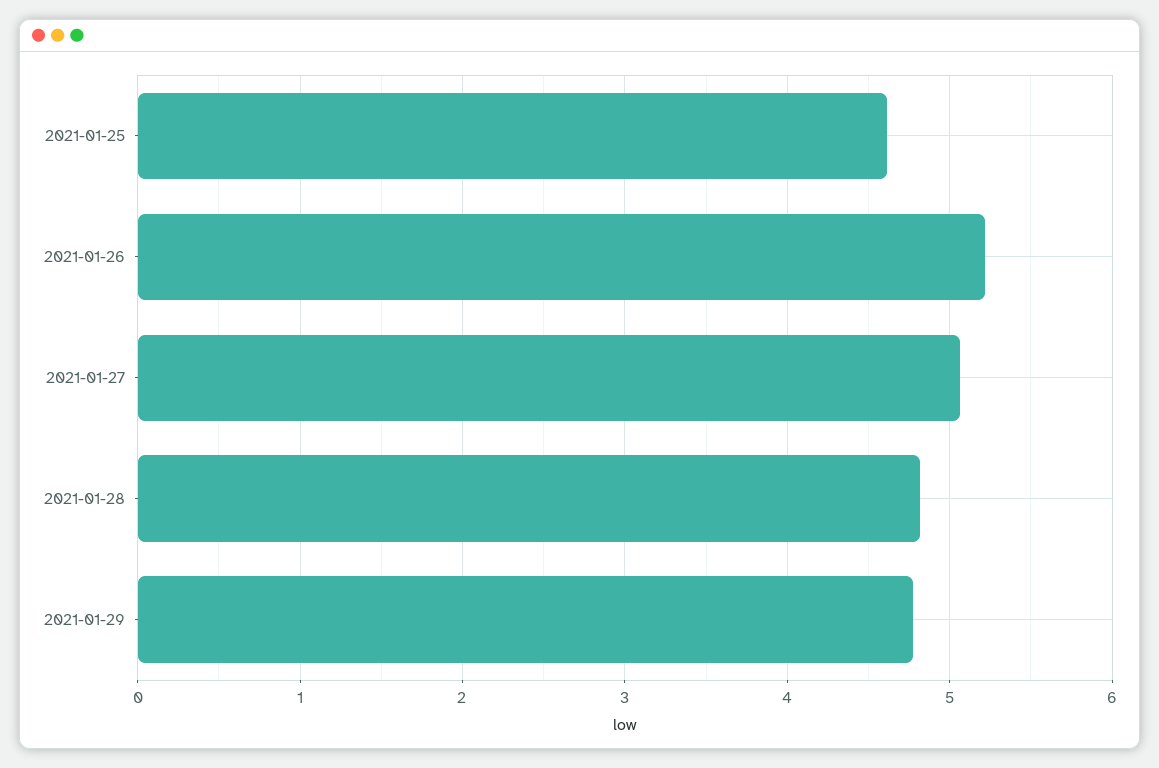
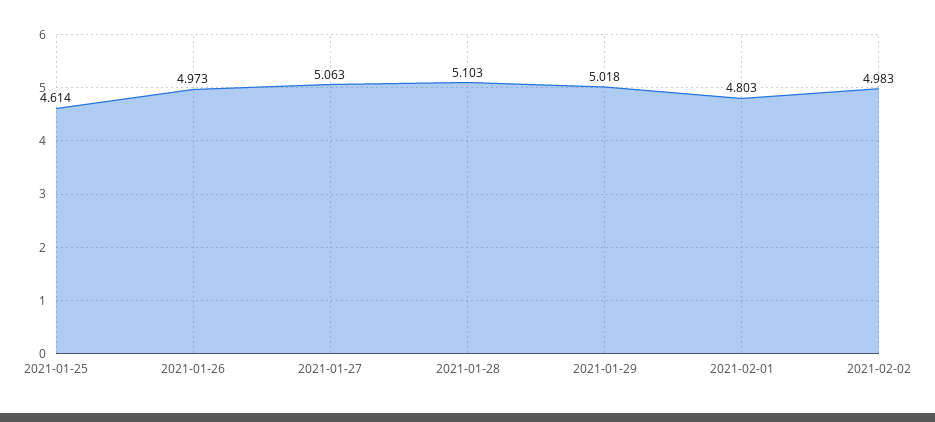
2021-01-26: 5.2 -> 4.973
2021-01-28: 4.8 -> 5.103
2021-01-29: 4.8 -> 5.018
2021-02-01: none -> 4.803
2021-02-02: none -> 4.983

